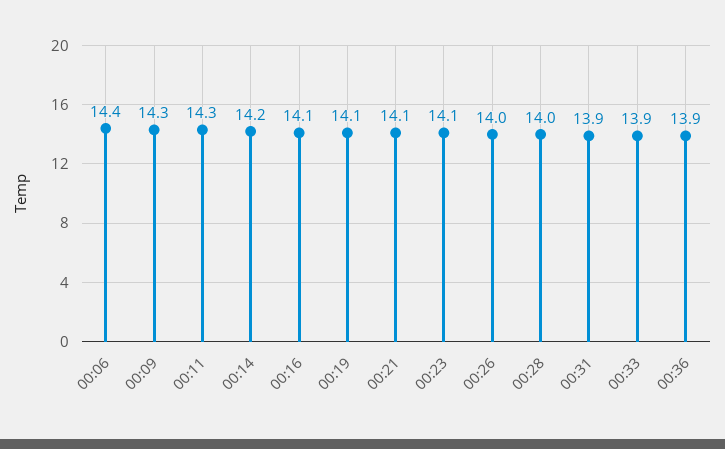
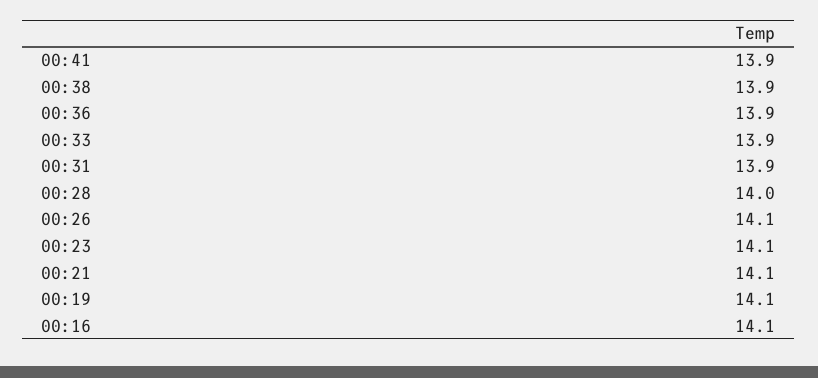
00:06: 14.4 -> none
00:09: 14.3 -> none
00:11: 14.3 -> none
00:14: 14.2 -> none
00:26: 14 -> 14.1
00:41: none -> 13.9
00:38: none -> 13.9

